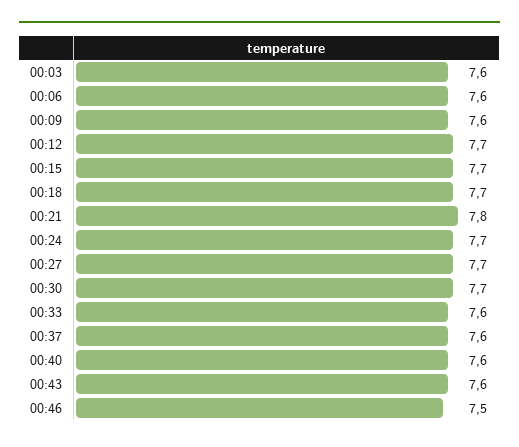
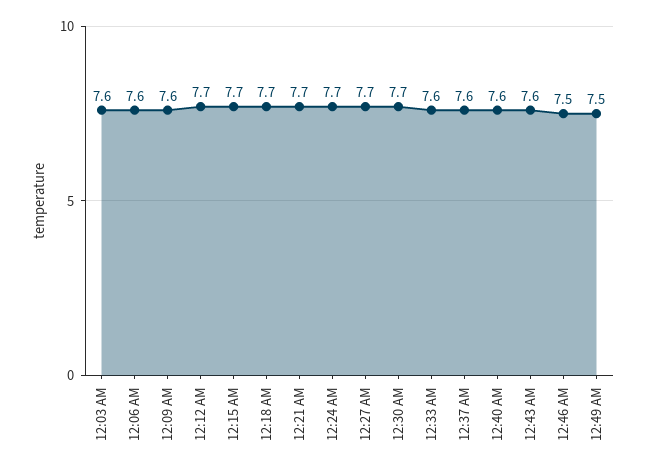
00:21: 7.8 -> 7.7
12:49 AM: none -> 7.5

